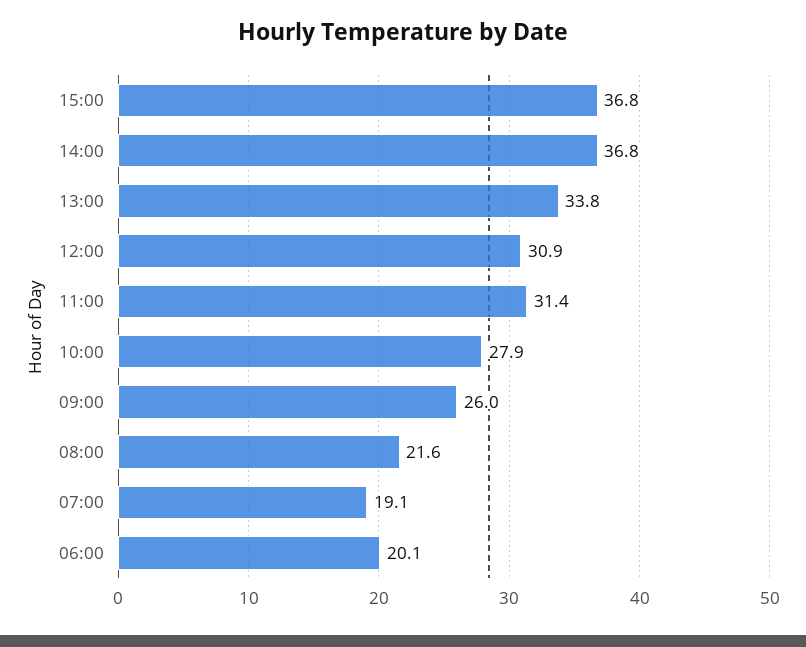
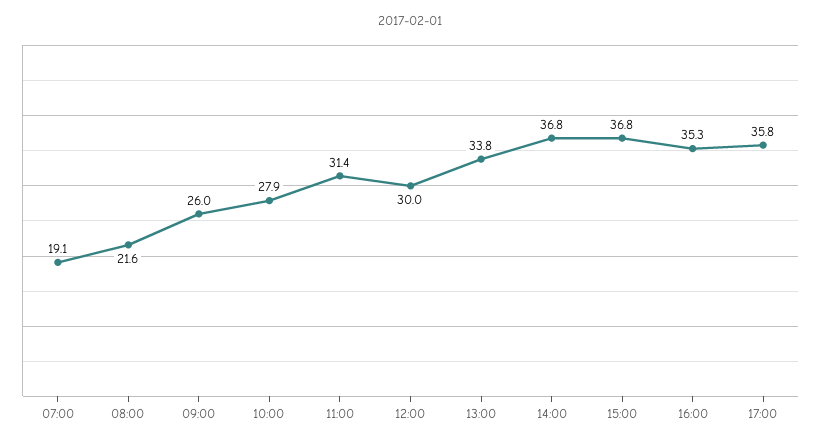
12:00: 30.9 -> 30
06:00: 20.1 -> none
16:00: none -> 35.3
17:00: none -> 35.8

